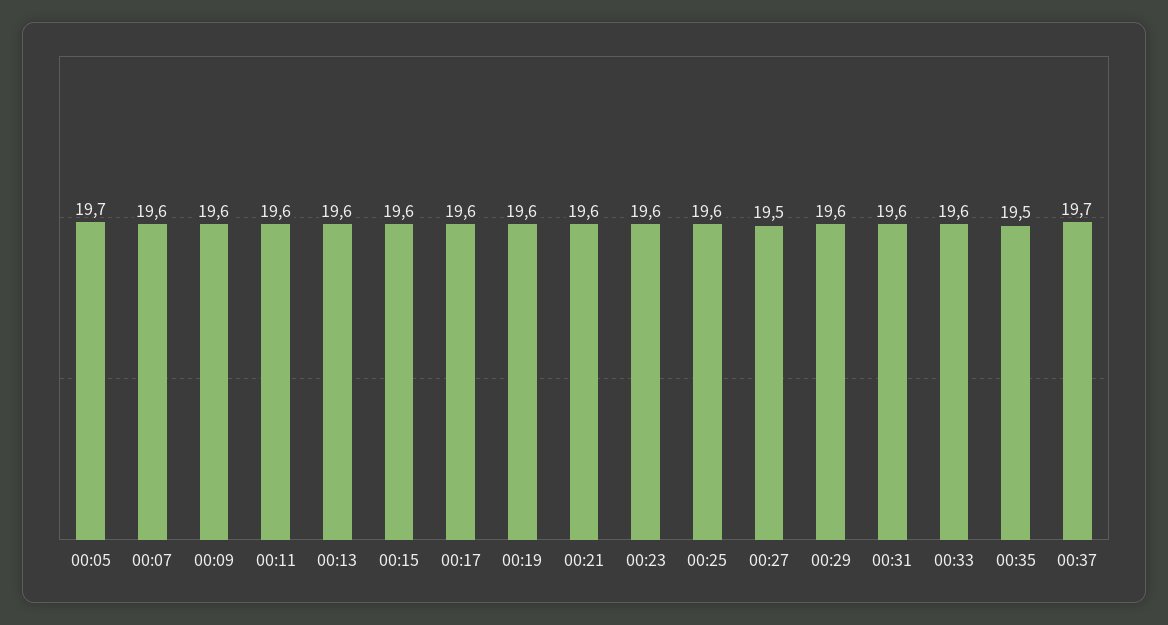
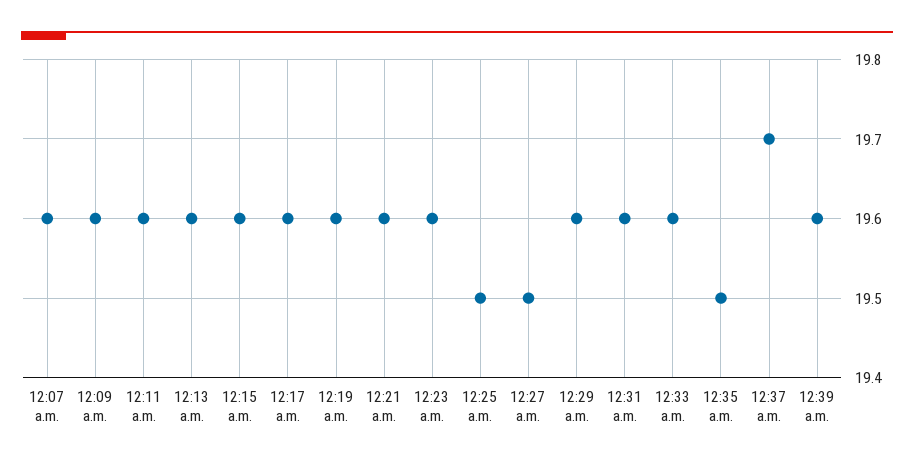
00:05: 19.7 -> none
00:25: 19.6 -> 19.5
12:39 a.m.: none -> 19.6

